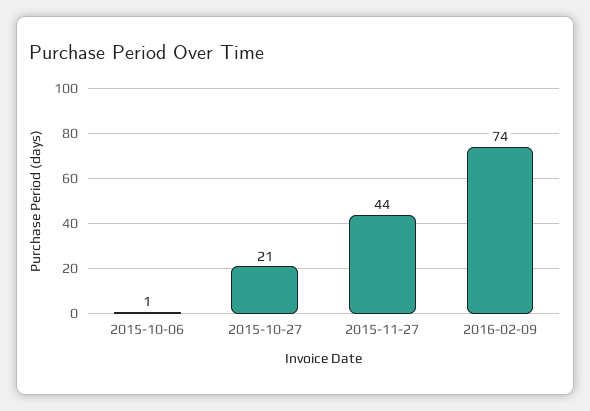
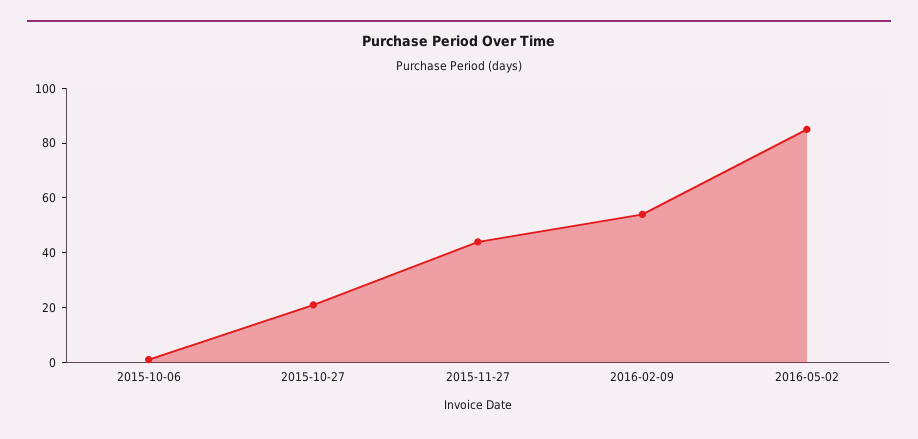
2016-02-09: 74 -> 55
2016-05-02: none -> 85

